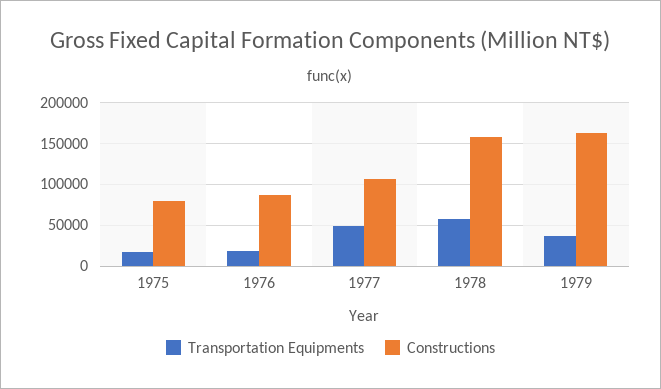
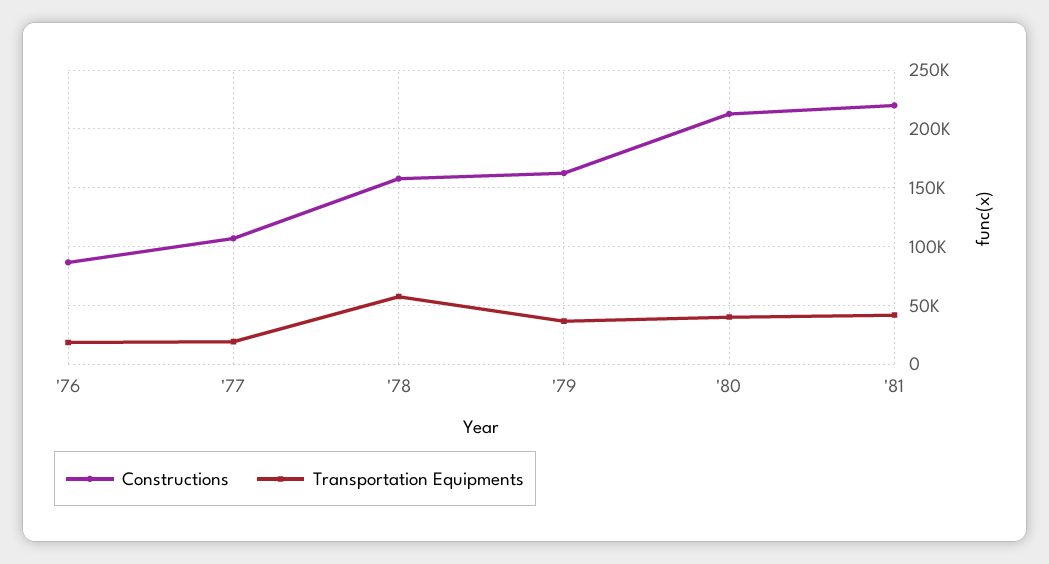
Transportation Equipments, 1975: 20000 -> none
Constructions, 1975: 80000 -> none
Transportation Equipments, 1977: 50000 -> 20000
Constructions, '80: none -> 210000
Transportation Equipments, '80: none -> 40000
Constructions, '81: none -> 220000
Transportation Equipments, '81: none -> 40000

